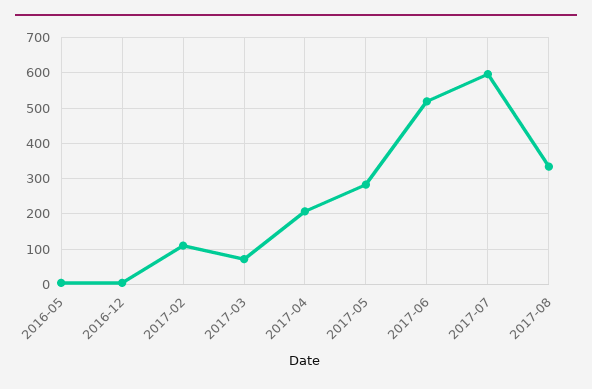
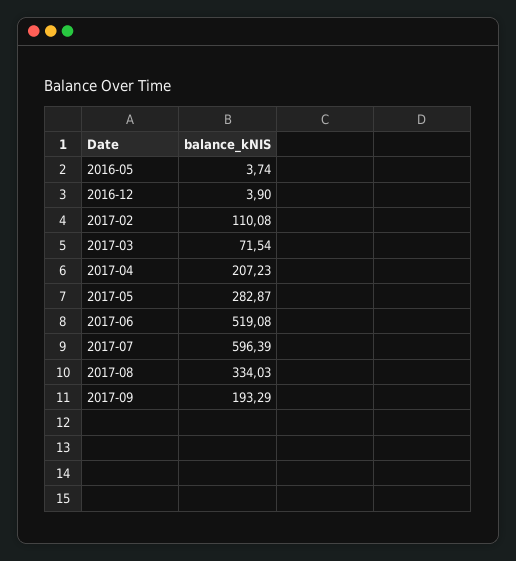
2017-09: none -> 193.29

